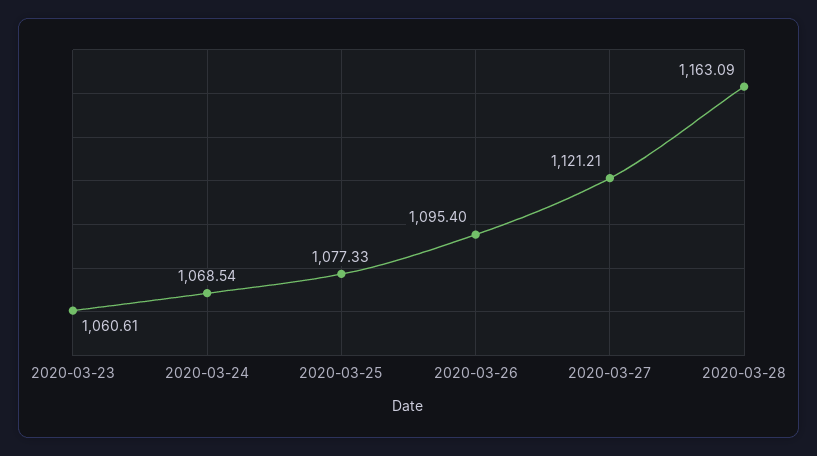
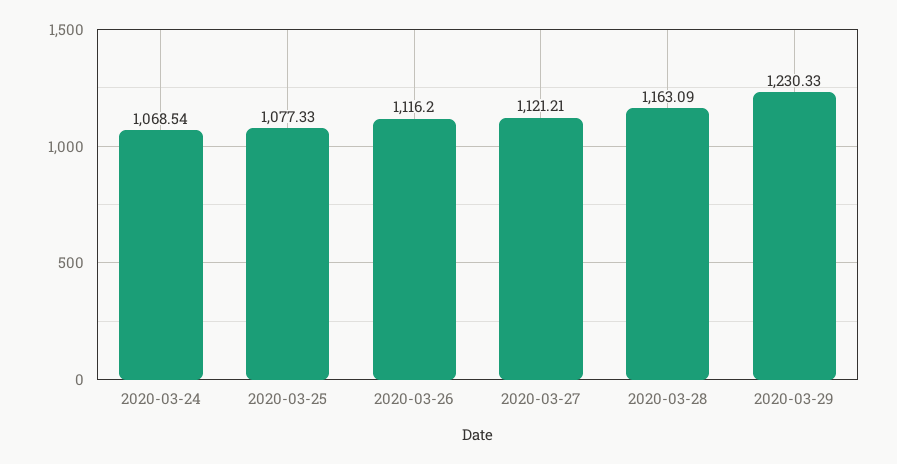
2020-03-23: 1060.61 -> none
2020-03-26: 1095.4 -> 1116.2
2020-03-29: none -> 1230.33

